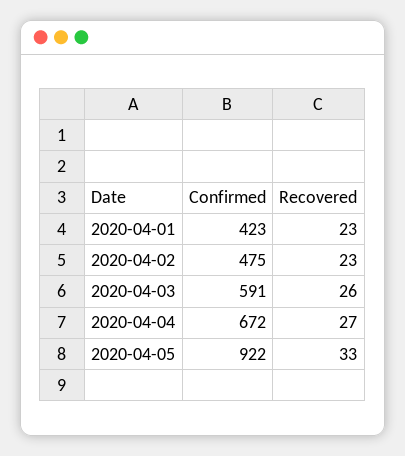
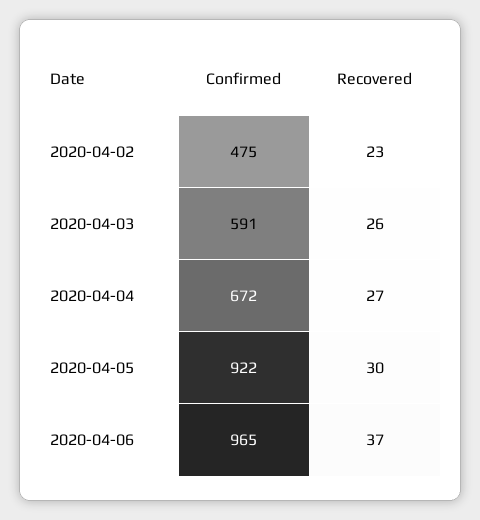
Confirmed, 2020-04-01: 423 -> none
Recovered, 2020-04-01: 23 -> none
Recovered, 2020-04-05: 33 -> 30
Confirmed, 2020-04-06: none -> 965
Recovered, 2020-04-06: none -> 37

